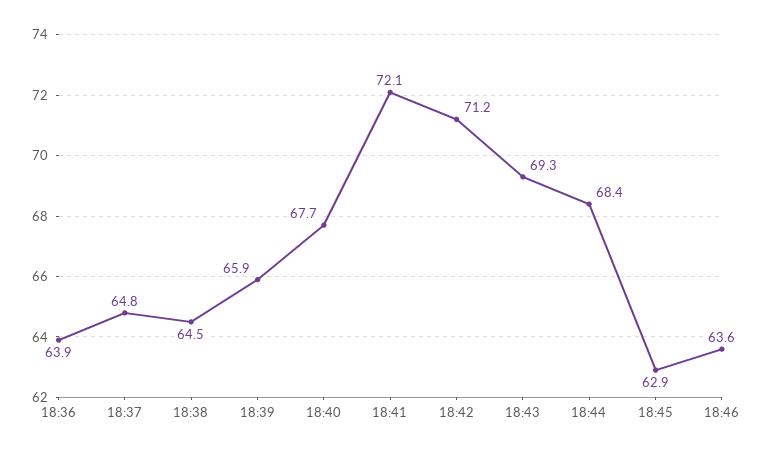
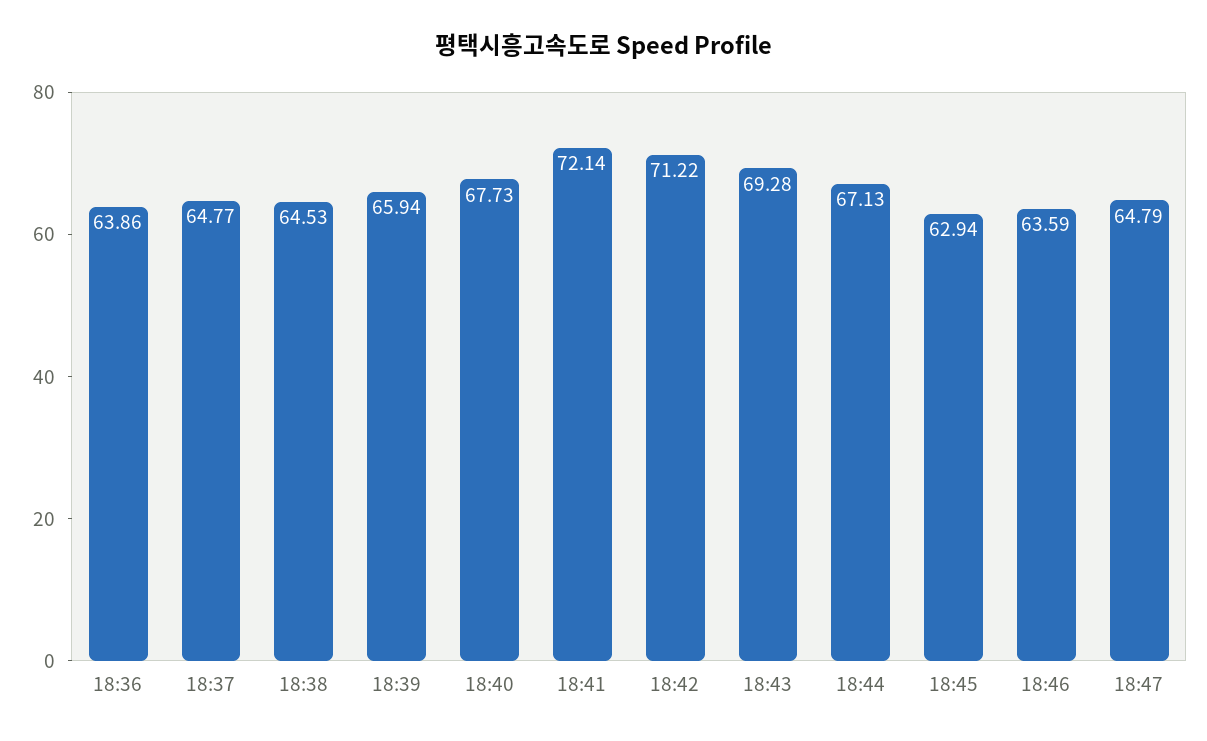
18:44: 68.4 -> 67.13
18:47: none -> 64.79

